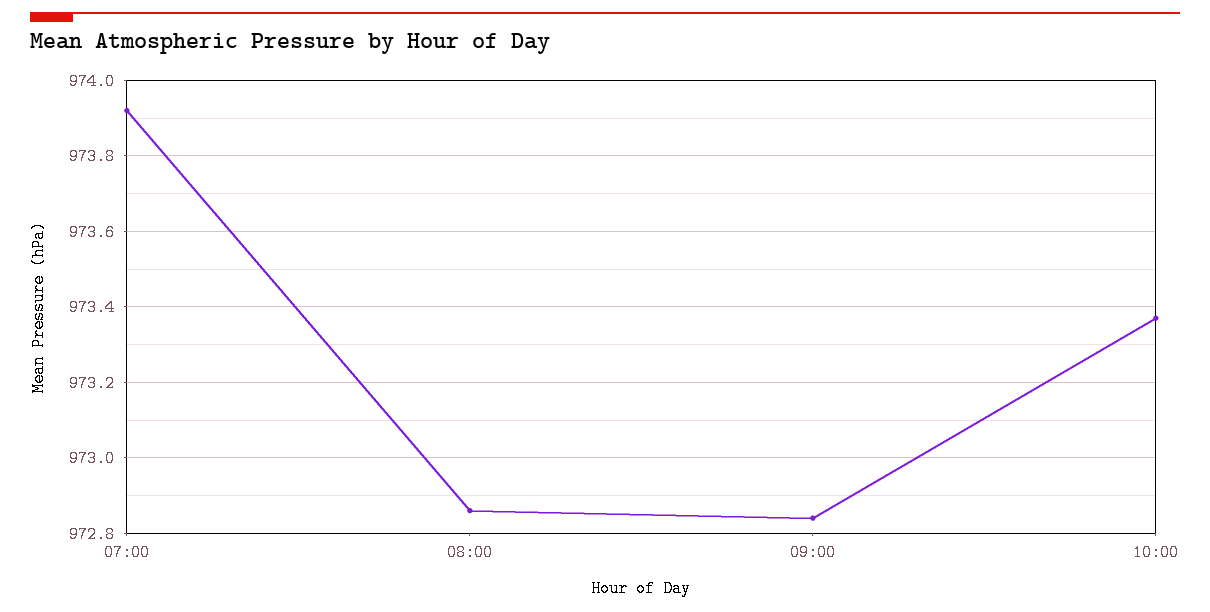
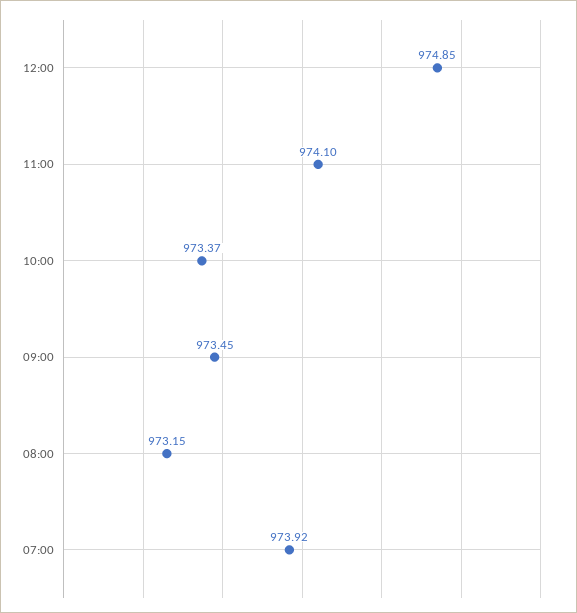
08:00: 972.85 -> 973.15
09:00: 972.85 -> 973.45
12:00: none -> 974.85
11:00: none -> 974.1

